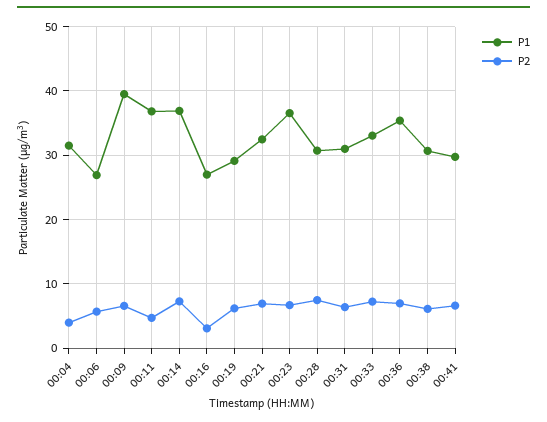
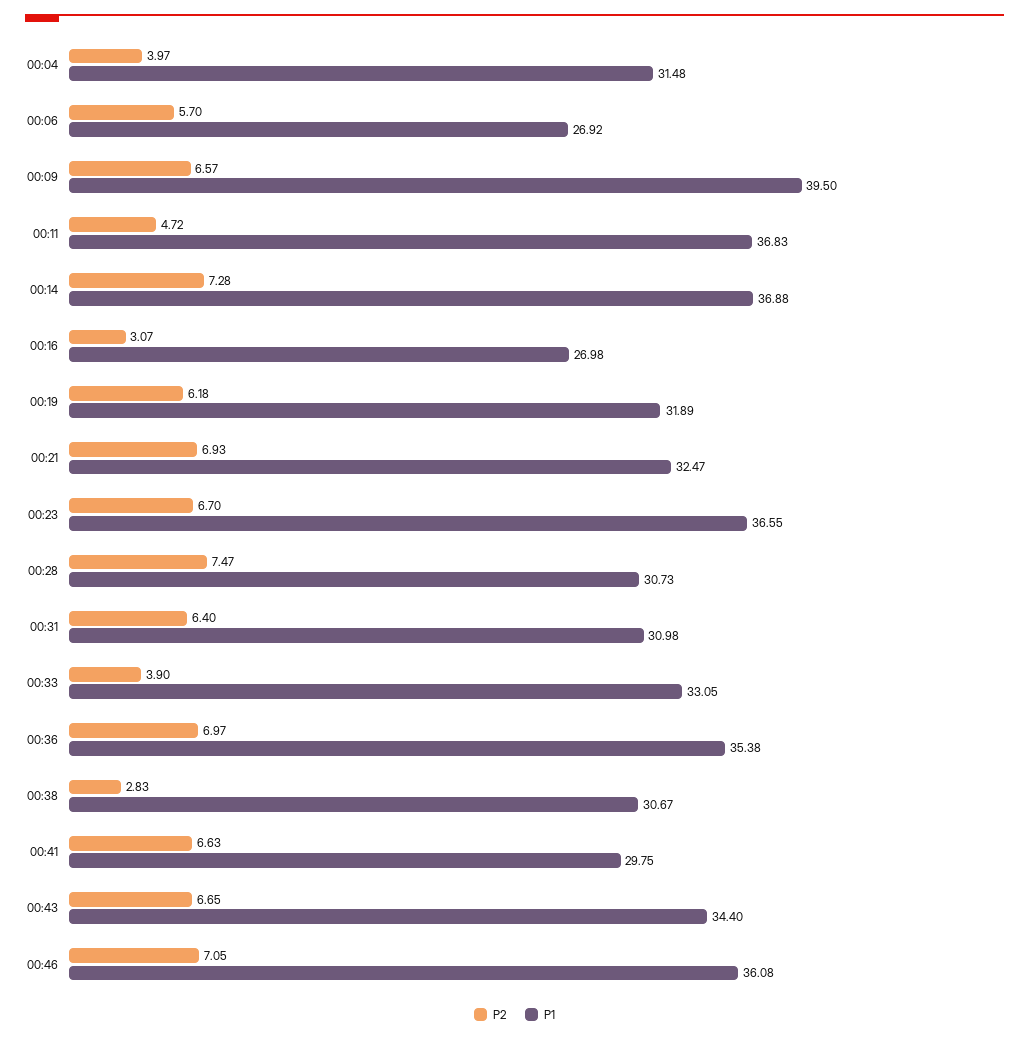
P1, 00:19: 29 -> 31.89
P2, 00:33: 7 -> 3.9
P2, 00:38: 6 -> 2.83
P2, 00:43: none -> 6.65
P1, 00:43: none -> 34.4
P2, 00:46: none -> 7.05
P1, 00:46: none -> 36.08

